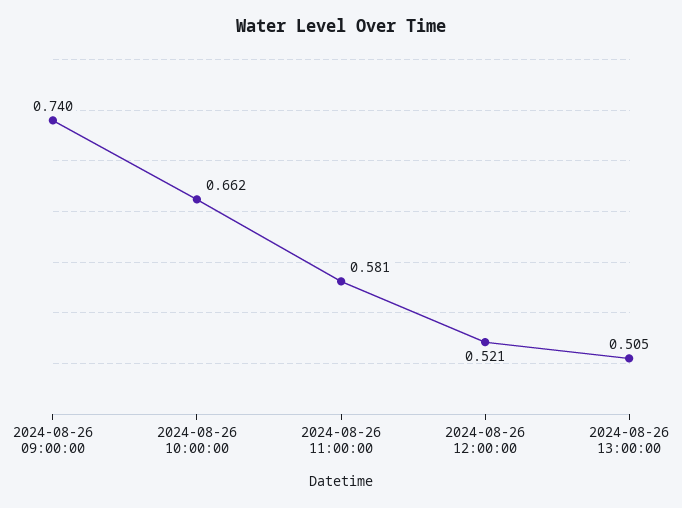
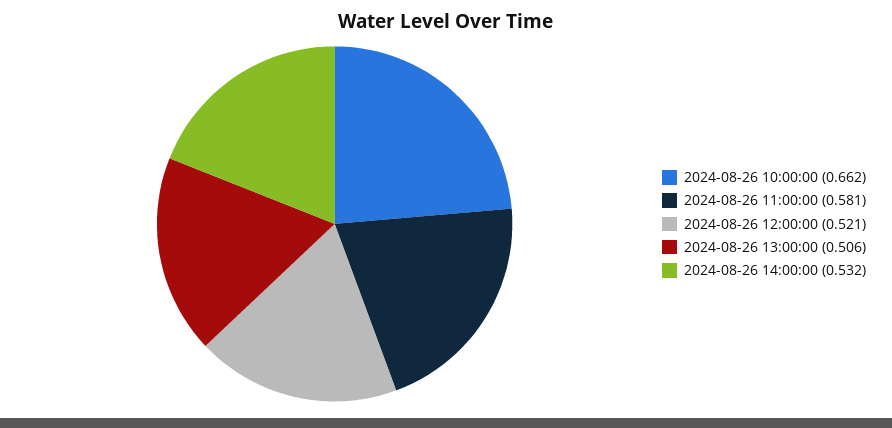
2024-08-26 09:00:00: 0.74 -> none
2024-08-26 13:00:00: 0.505 -> 0.506
2024-08-26 14:00:00: none -> 0.532

